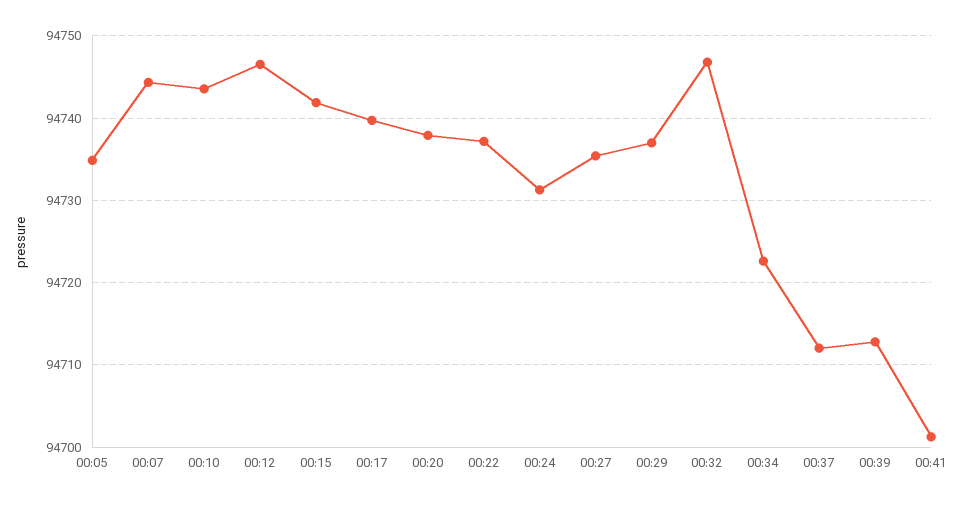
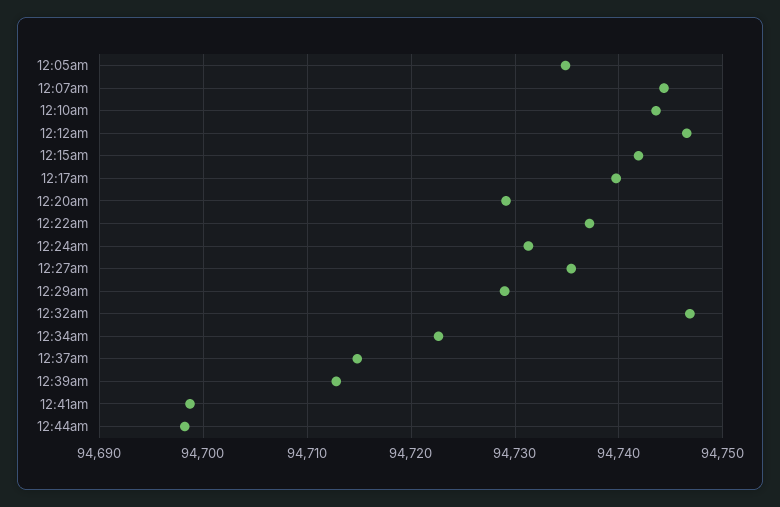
00:20: 94738 -> 94729
00:29: 94737 -> 94729
00:37: 94712 -> 94715
00:41: 94701 -> 94699
12:44am: none -> 94698

